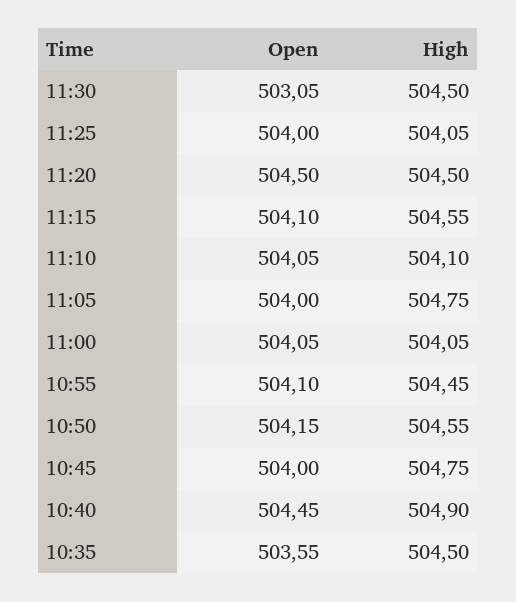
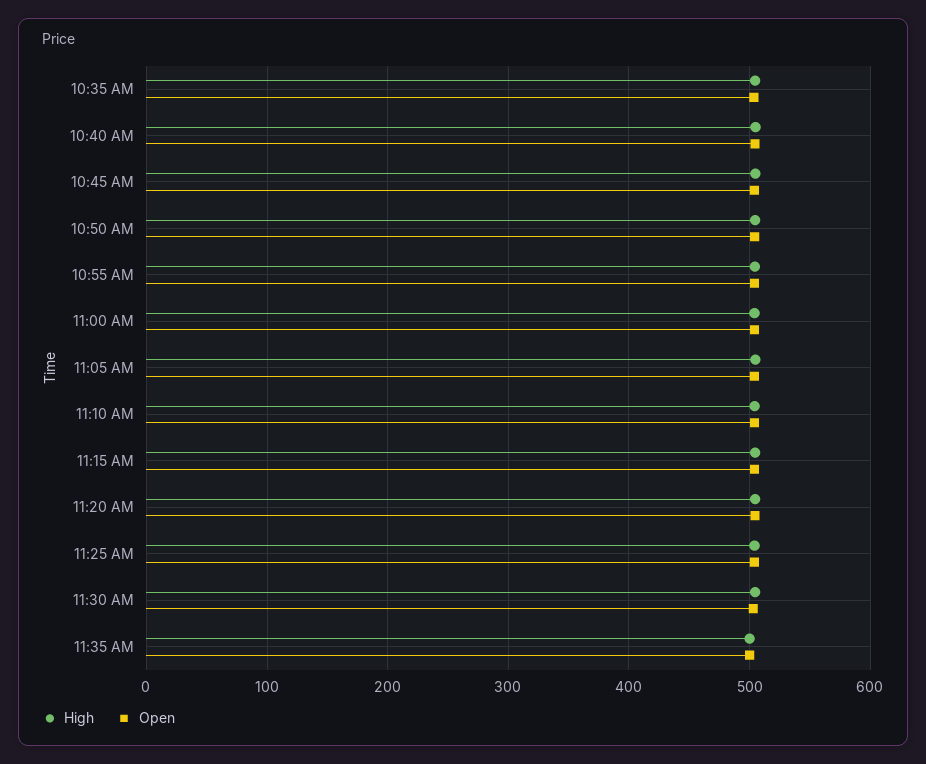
High, 11:35 AM: none -> 500
Open, 11:35 AM: none -> 500

